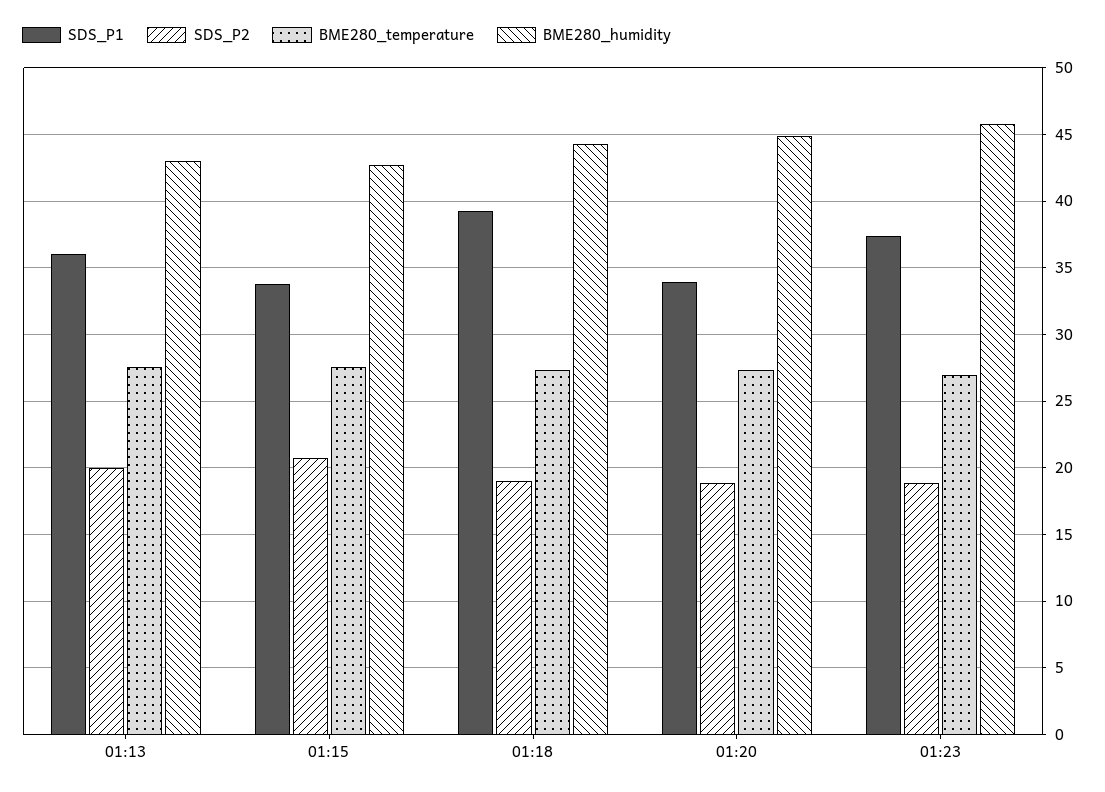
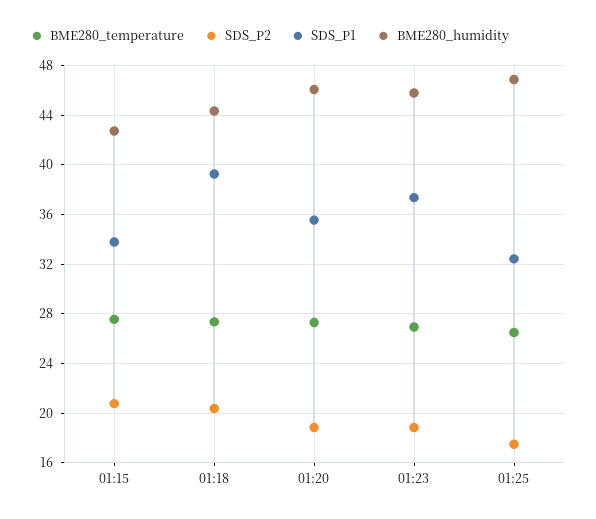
SDS_P1, 01:13: 36 -> none
SDS_P2, 01:13: 20 -> none
BME280_temperature, 01:13: 27.5 -> none
BME280_humidity, 01:13: 43 -> none
SDS_P2, 01:18: 19 -> 20.5
SDS_P1, 01:20: 34 -> 35.5
BME280_humidity, 01:20: 45 -> 46
BME280_temperature, 01:25: none -> 26.5
SDS_P2, 01:25: none -> 17.5
SDS_P1, 01:25: none -> 32.5
BME280_humidity, 01:25: none -> 47

